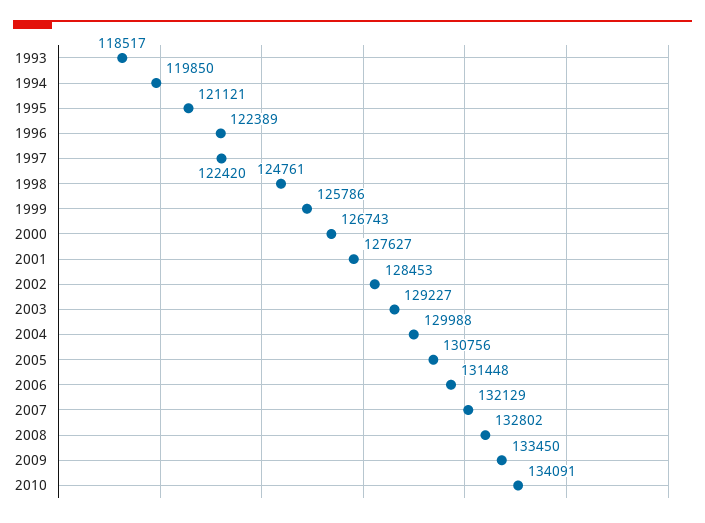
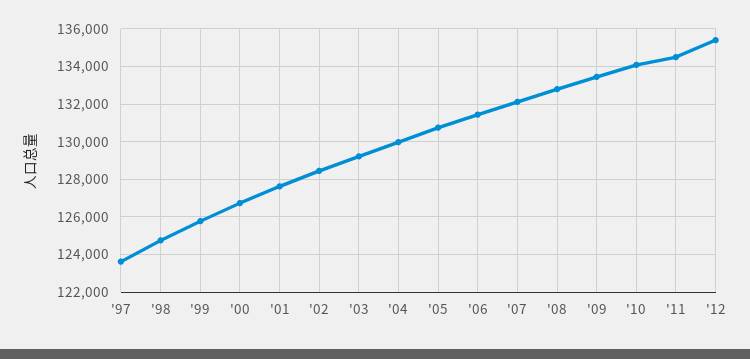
1993: 118517 -> none
1994: 119850 -> none
1995: 121121 -> none
1996: 122389 -> none
1997: 122420 -> 123500
'11: none -> 134500
'12: none -> 135500

